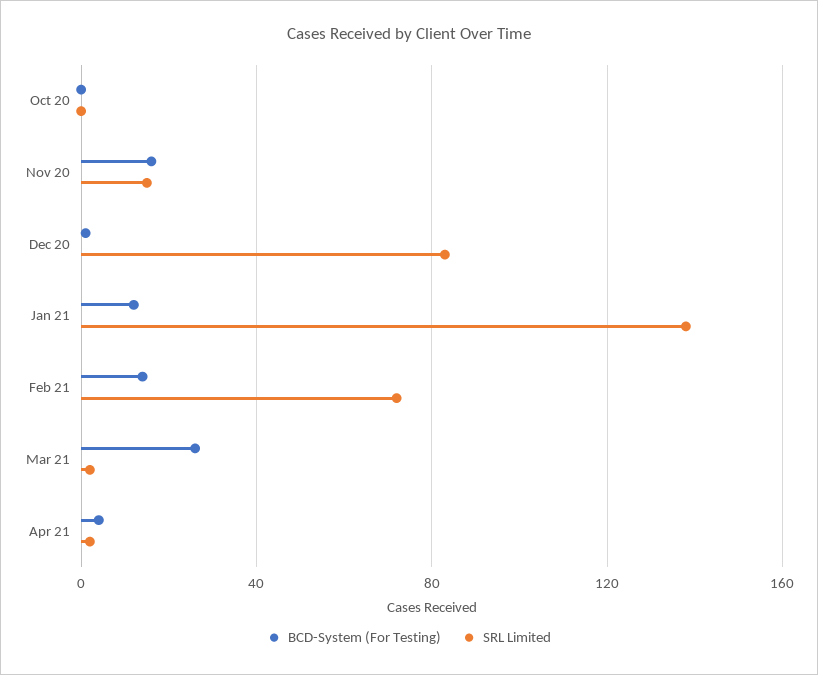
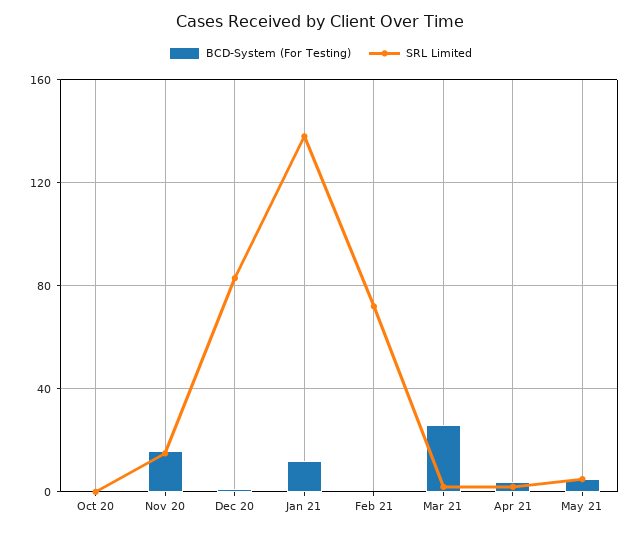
BCD-System (For Testing), Feb 21: 15 -> 0
BCD-System (For Testing), May 21: none -> 5
SRL Limited, May 21: none -> 5

